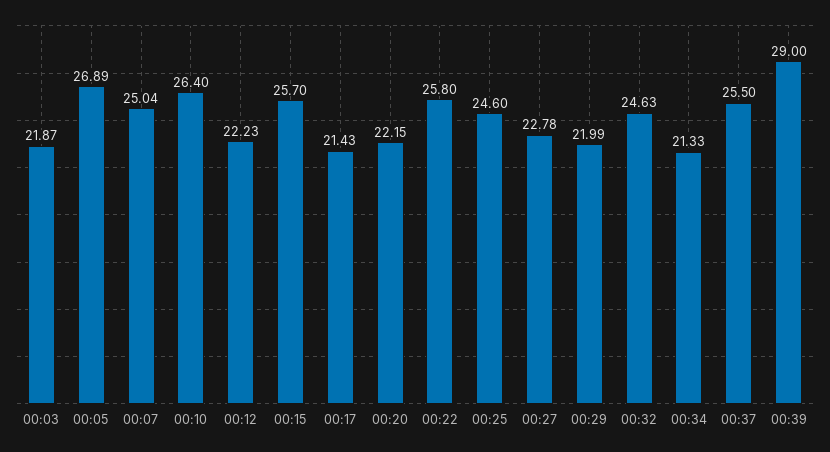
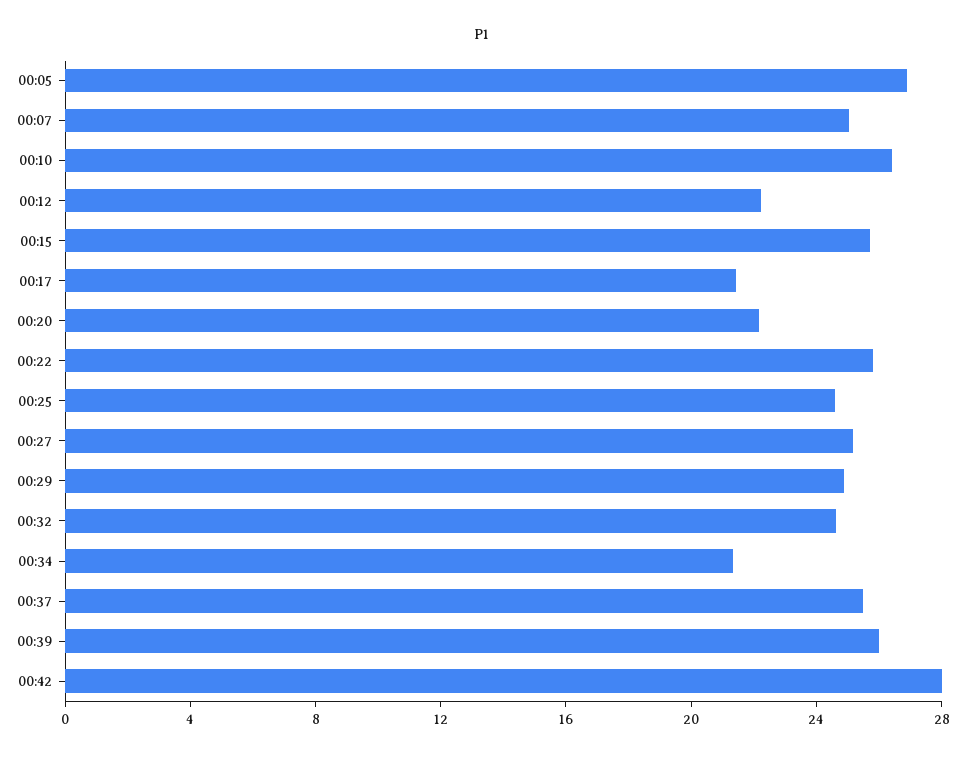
00:03: 21.87 -> none
00:27: 22.78 -> 25
00:29: 21.99 -> 25
00:39: 29 -> 26
00:42: none -> 28

